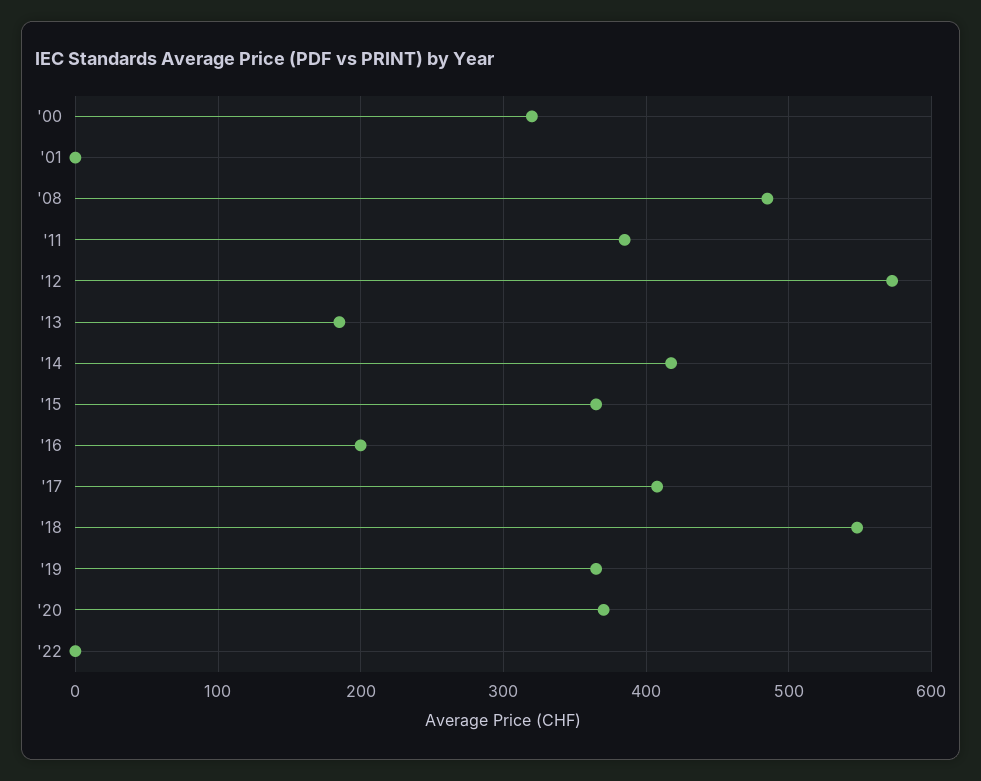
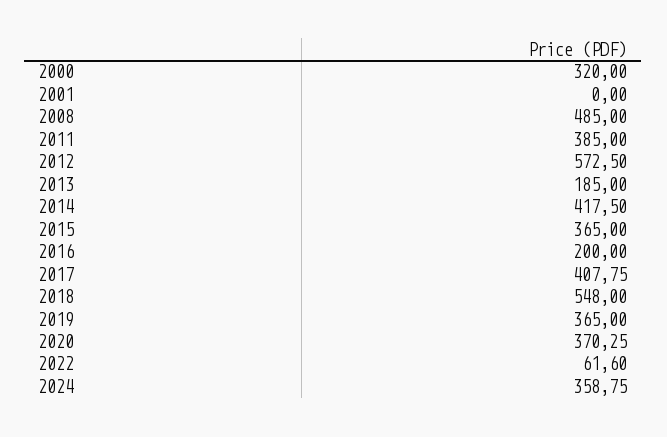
'22: 0 -> 61.6
2024: none -> 358.75

